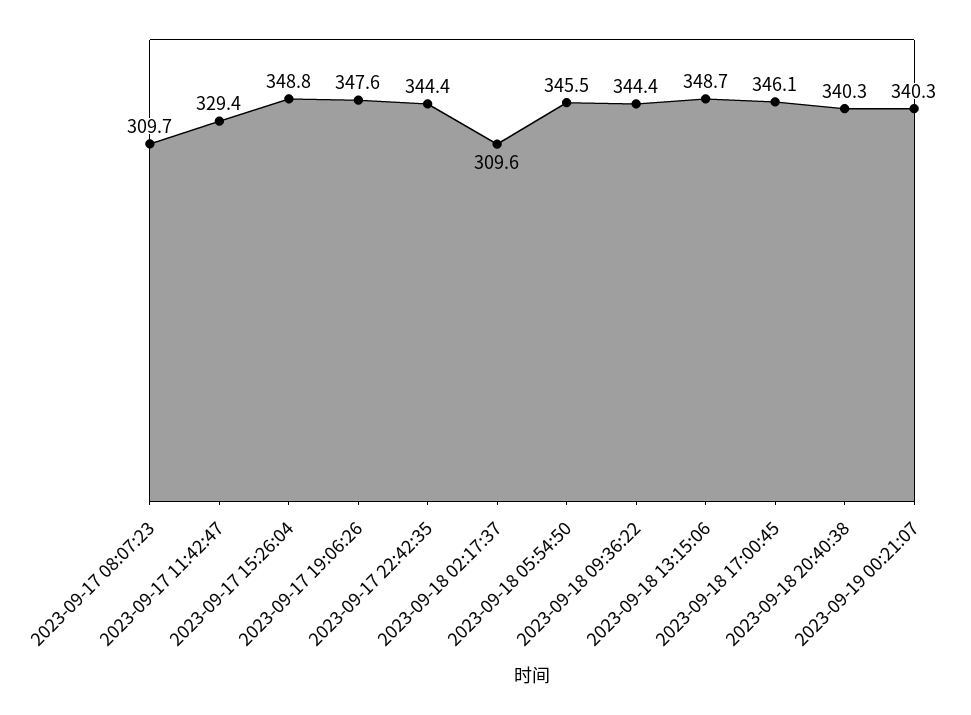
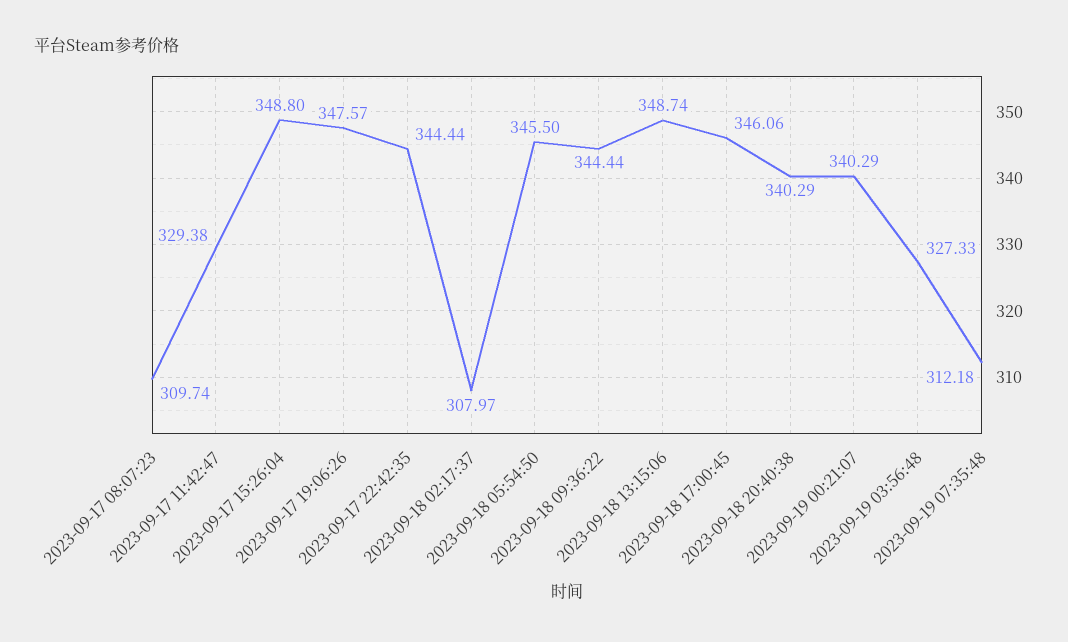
2023-09-18 02:17:37: 309.6 -> 307.97
2023-09-19 03:56:48: none -> 327.33
2023-09-19 07:35:48: none -> 312.18

